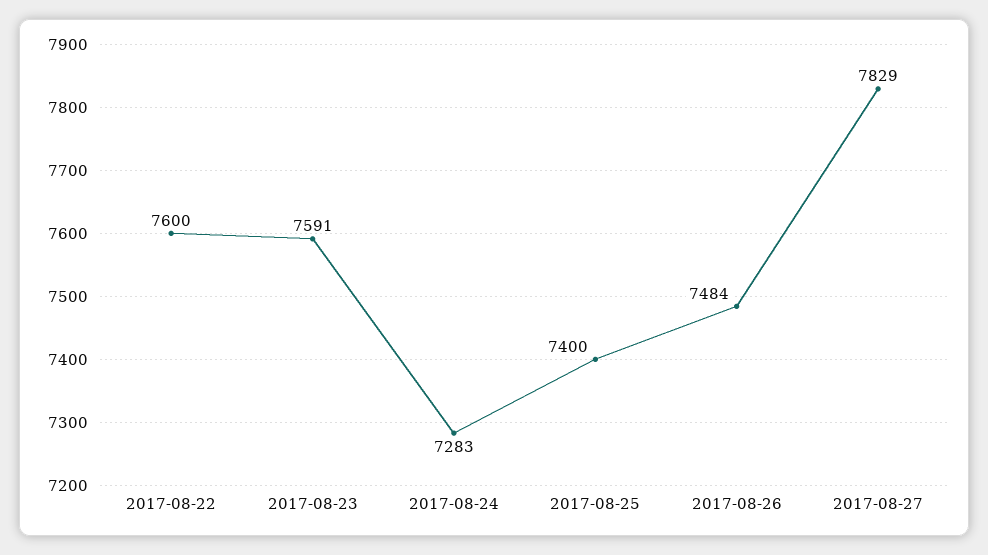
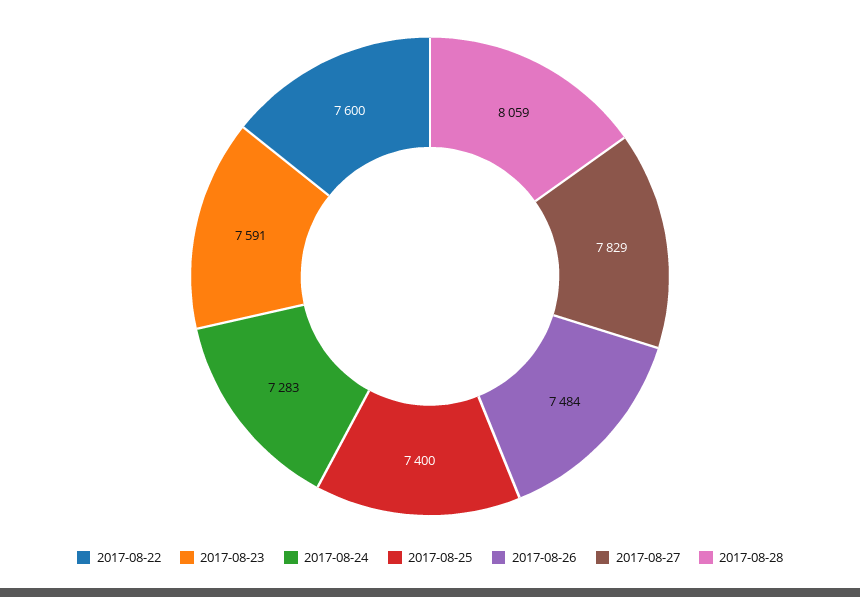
2017-08-28: none -> 8059

